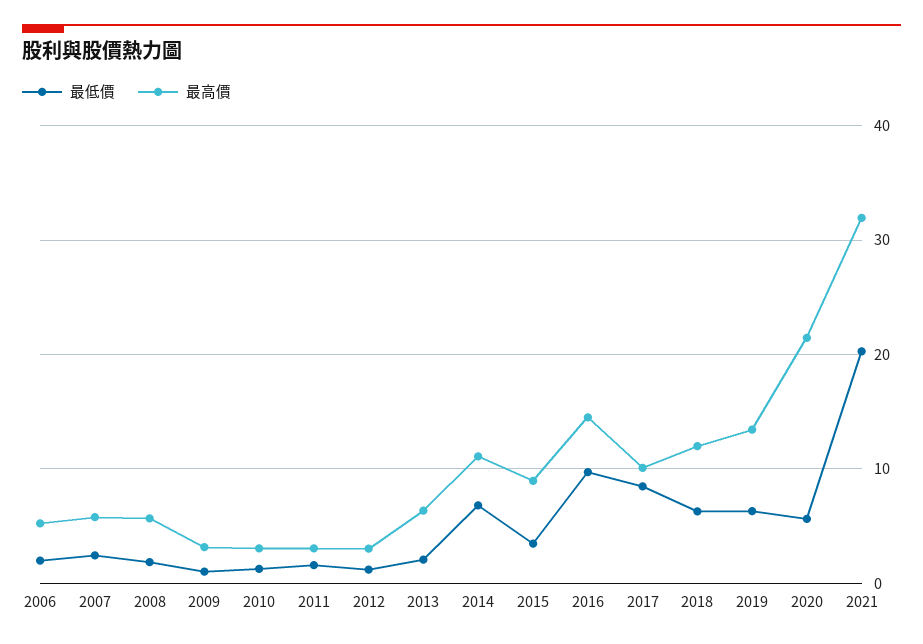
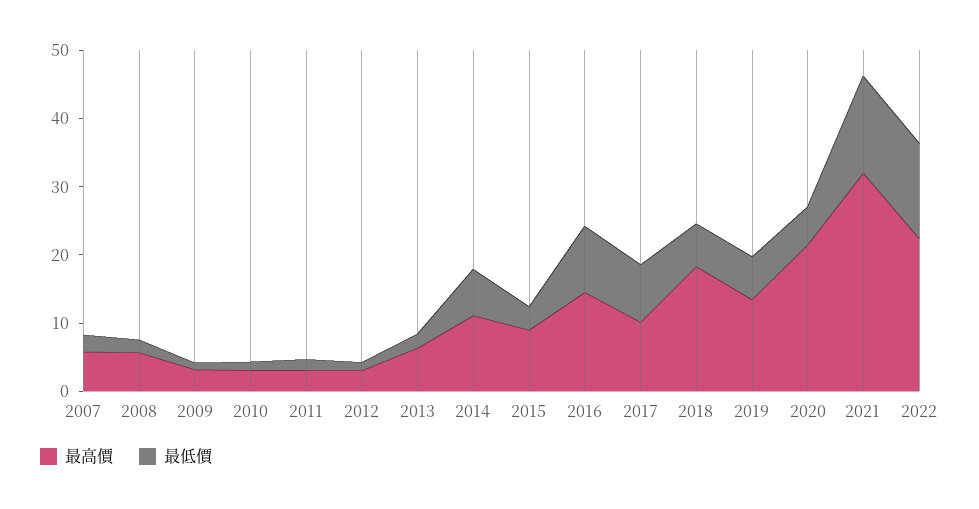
最低價, 2006: 2 -> none
最高價, 2006: 5 -> none
最高價, 2018: 12 -> 18
最低價, 2021: 20 -> 14
最高價, 2022: none -> 22
最低價, 2022: none -> 14

